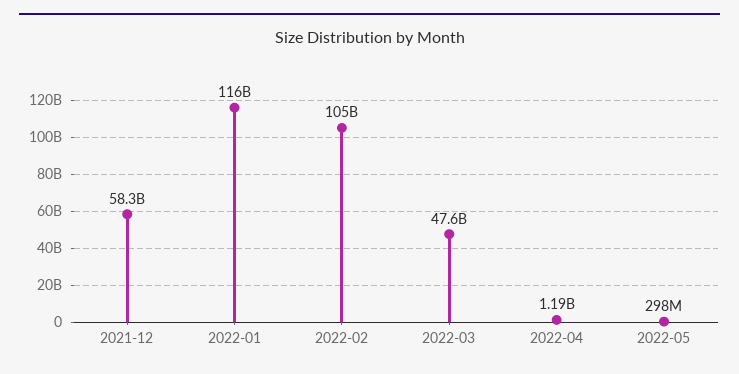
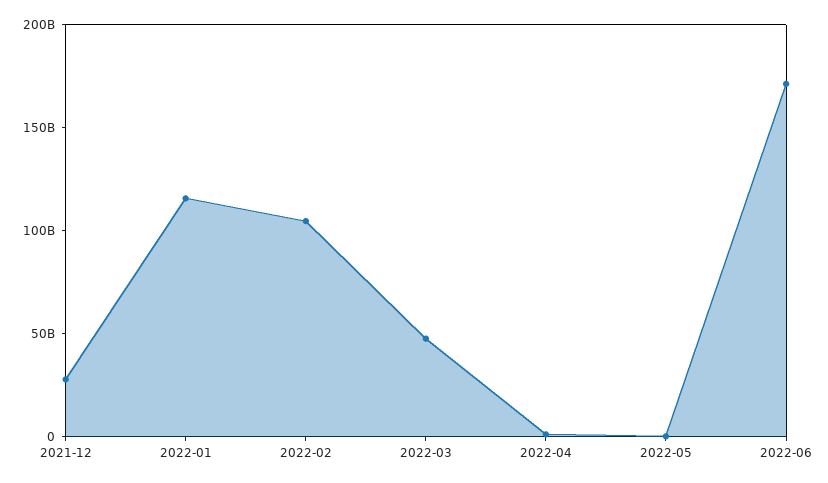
2021-12: 58300000000 -> 30000000000
2022-06: none -> 170000000000

